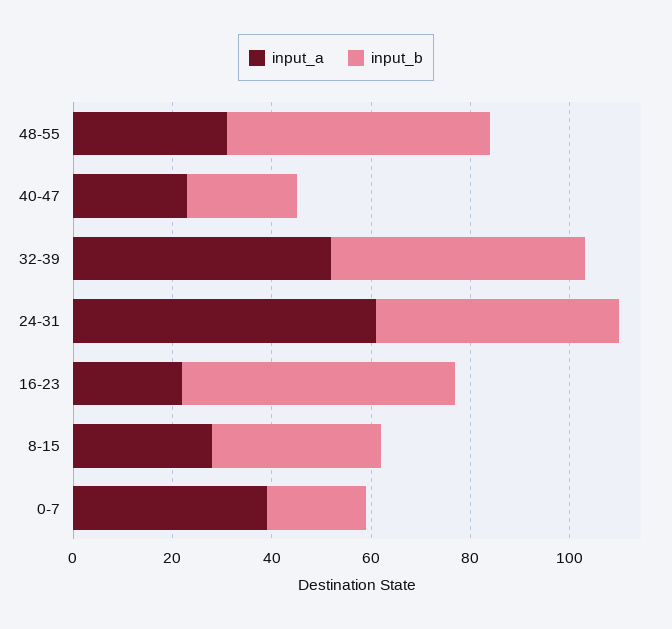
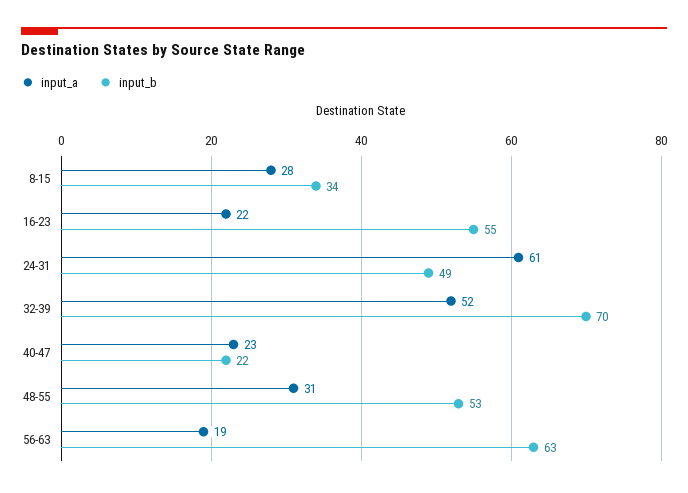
input_b, 32-39: 50 -> 70
input_a, 0-7: 40 -> none
input_b, 0-7: 20 -> none
input_a, 56-63: none -> 19
input_b, 56-63: none -> 63

